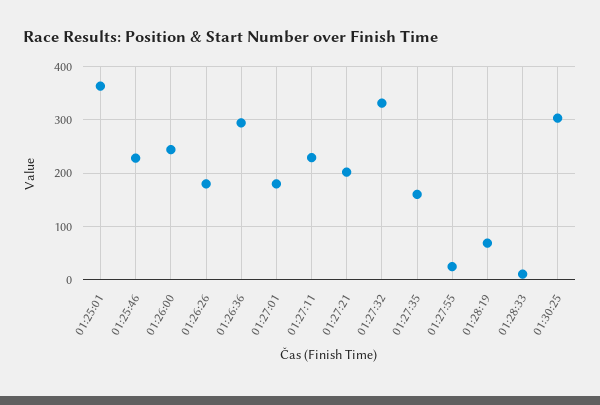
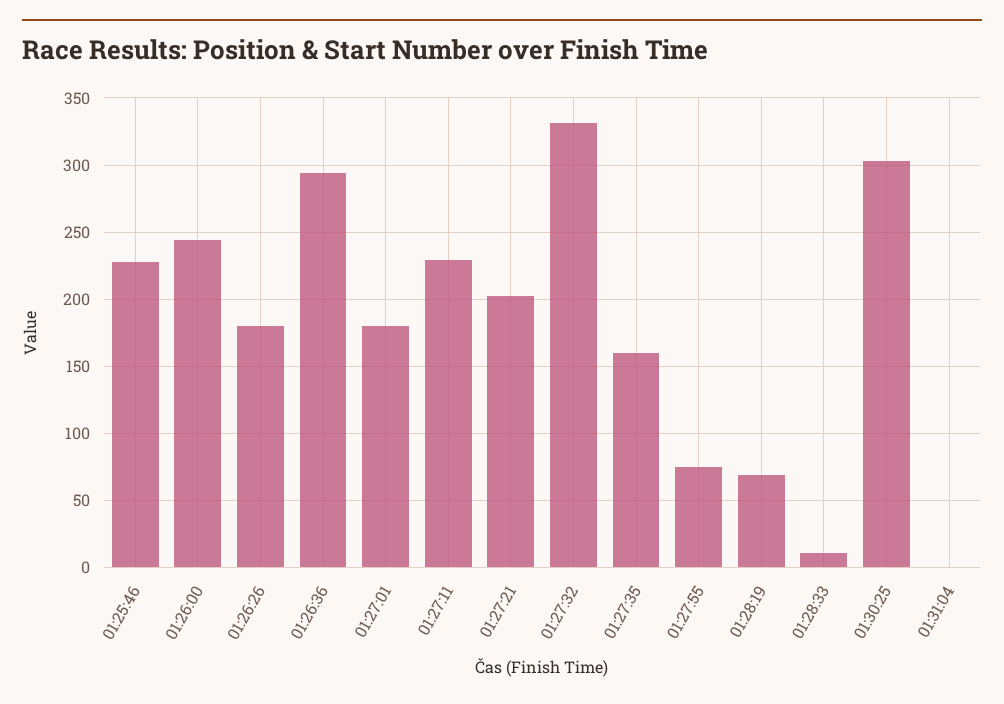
01:25:01: 360 -> none
01:27:55: 20 -> 75
01:31:04: none -> 0

